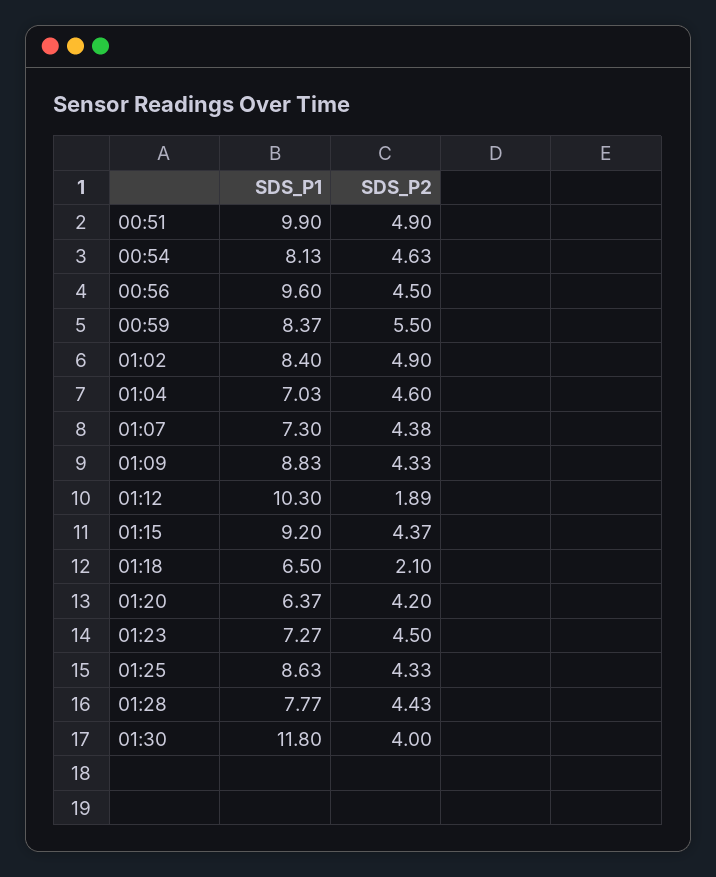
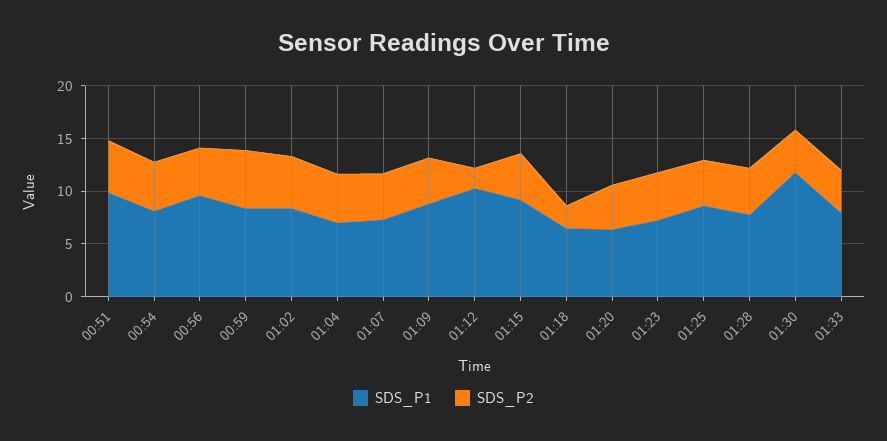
SDS_P1, 01:33: none -> 8
SDS_P2, 01:33: none -> 4

